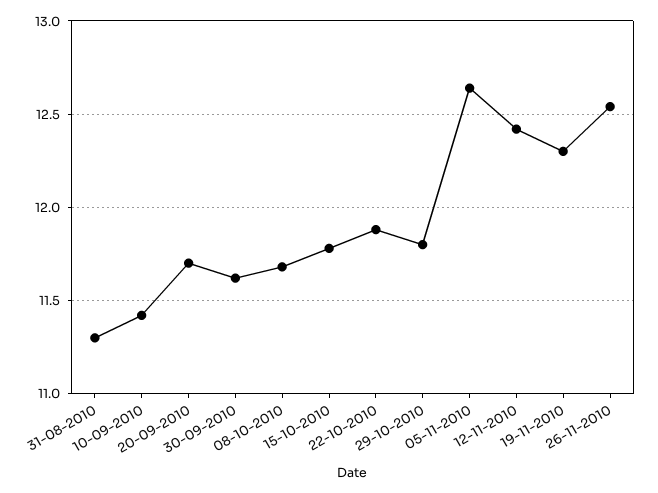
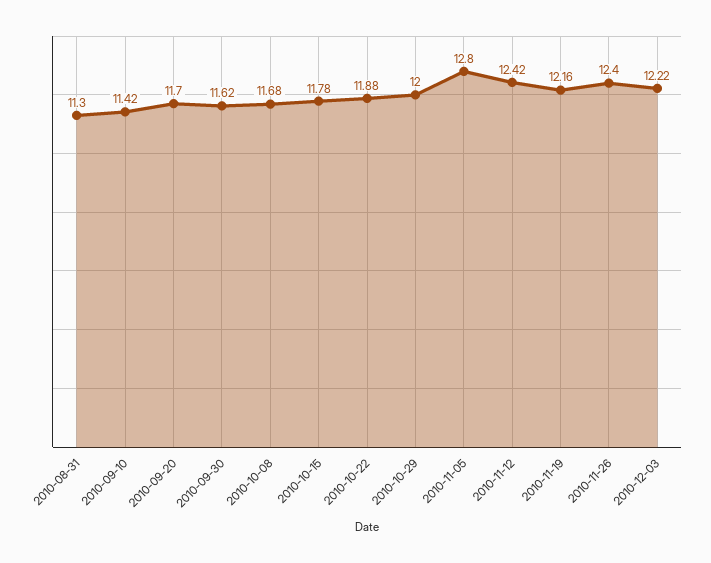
29-10-2010: 11.8 -> 12
05-11-2010: 12.65 -> 12.8
19-11-2010: 12.3 -> 12.16
26-11-2010: 12.55 -> 12.4
2010-12-03: none -> 12.22

